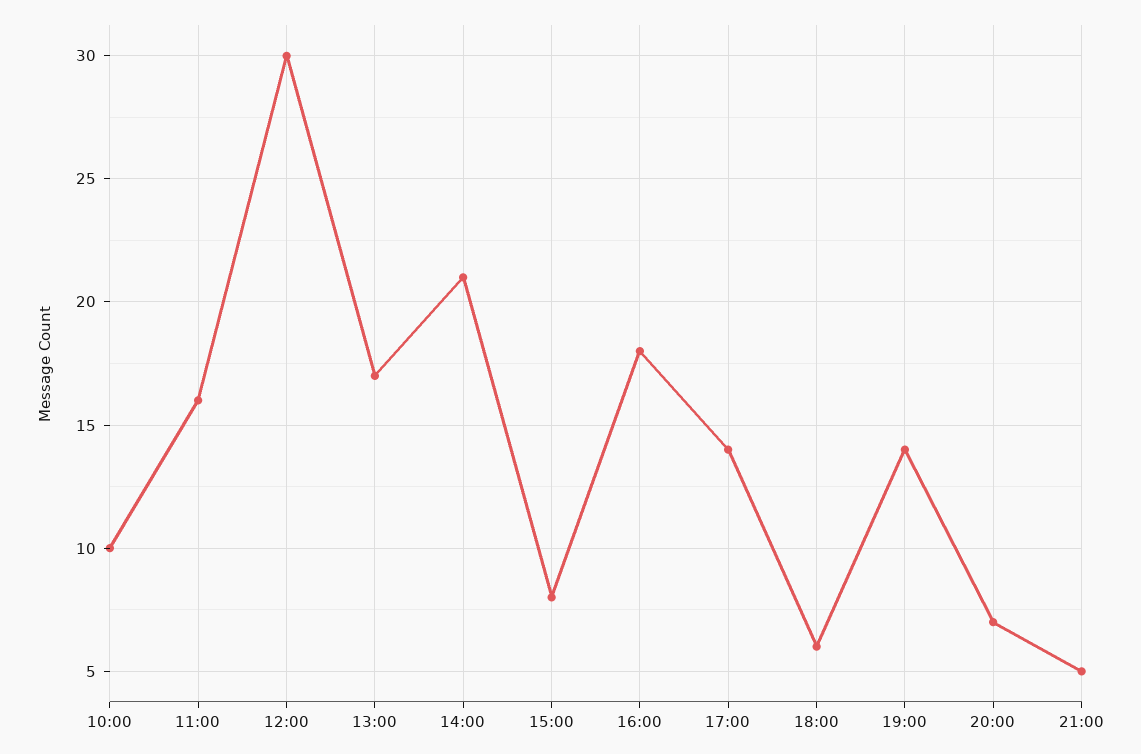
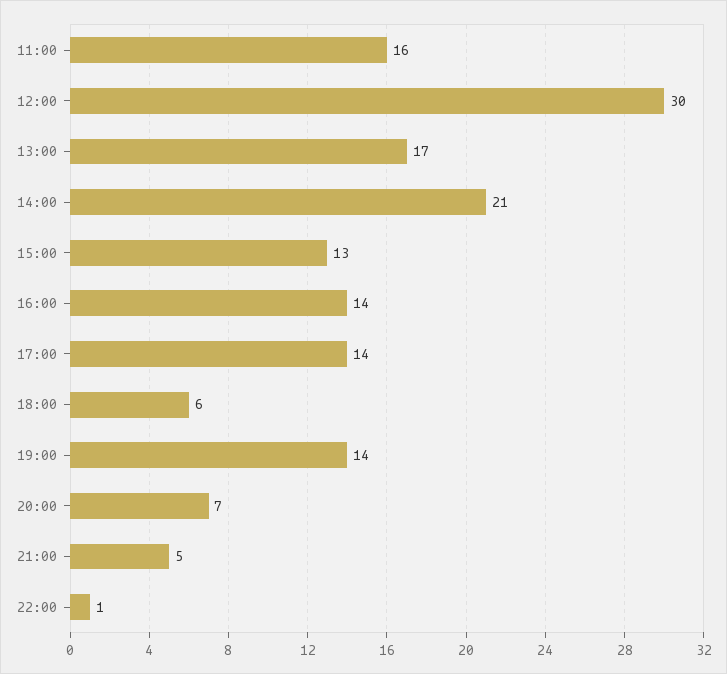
10:00: 10 -> none
15:00: 8 -> 13
16:00: 18 -> 14
22:00: none -> 1

